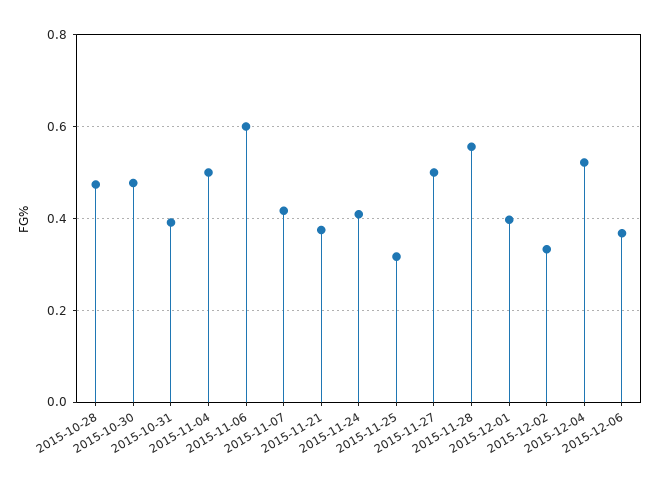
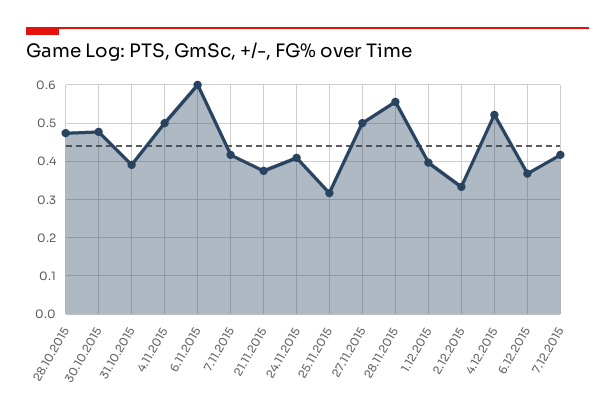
7.12.2015: none -> 0.42

